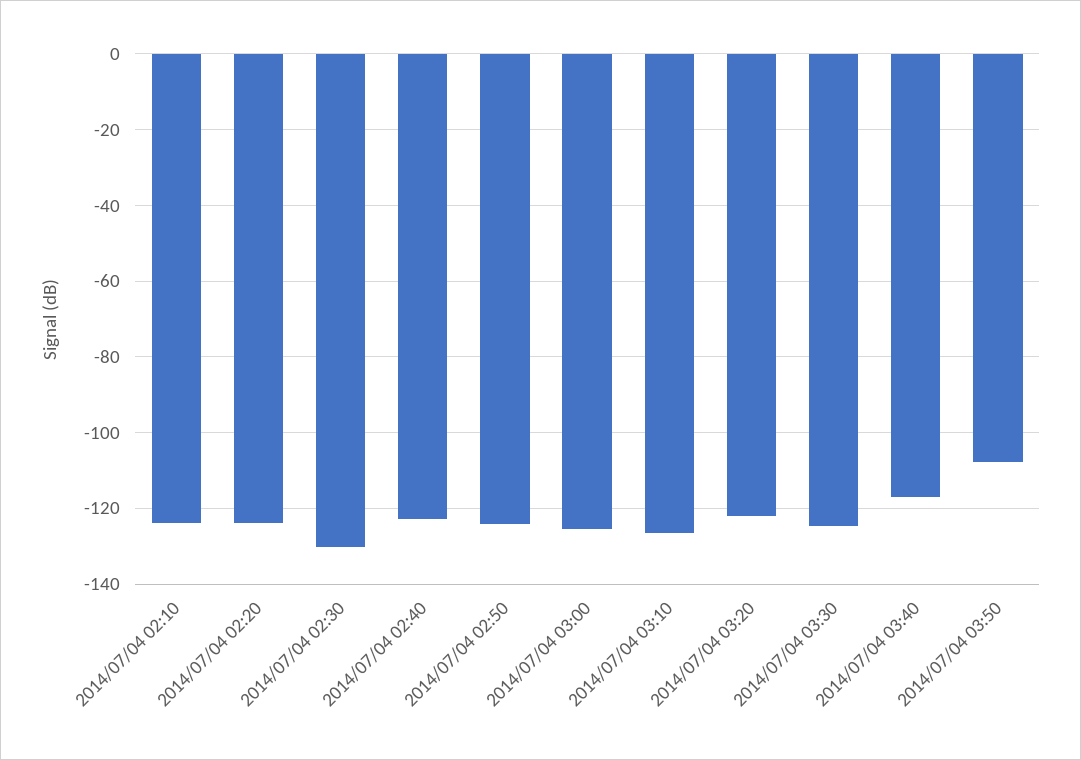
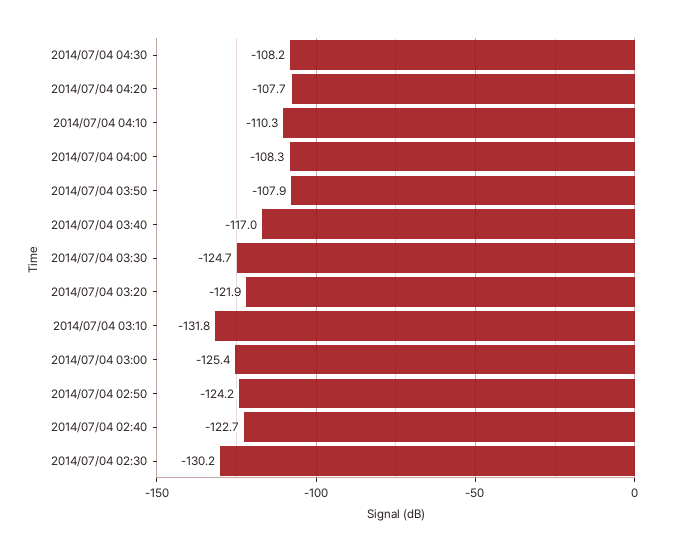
2014/07/04 02:10: -124 -> none
2014/07/04 02:20: -124 -> none
2014/07/04 03:10: -126 -> -131.8
2014/07/04 04:30: none -> -108.2
2014/07/04 04:20: none -> -107.7
2014/07/04 04:10: none -> -110.3
2014/07/04 04:00: none -> -108.3

